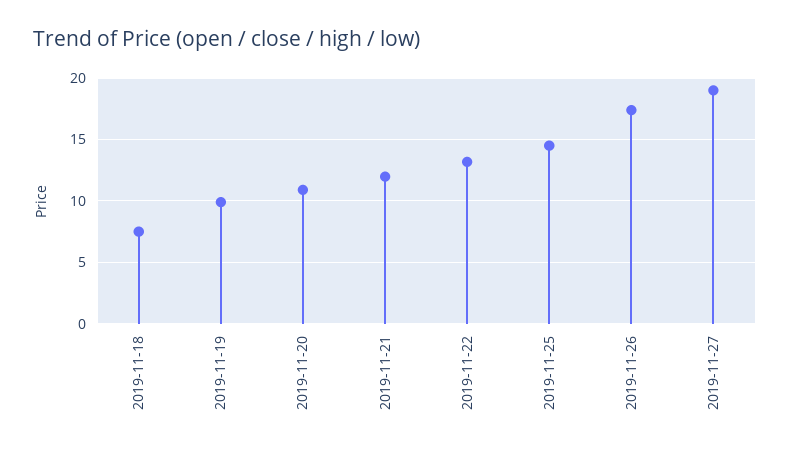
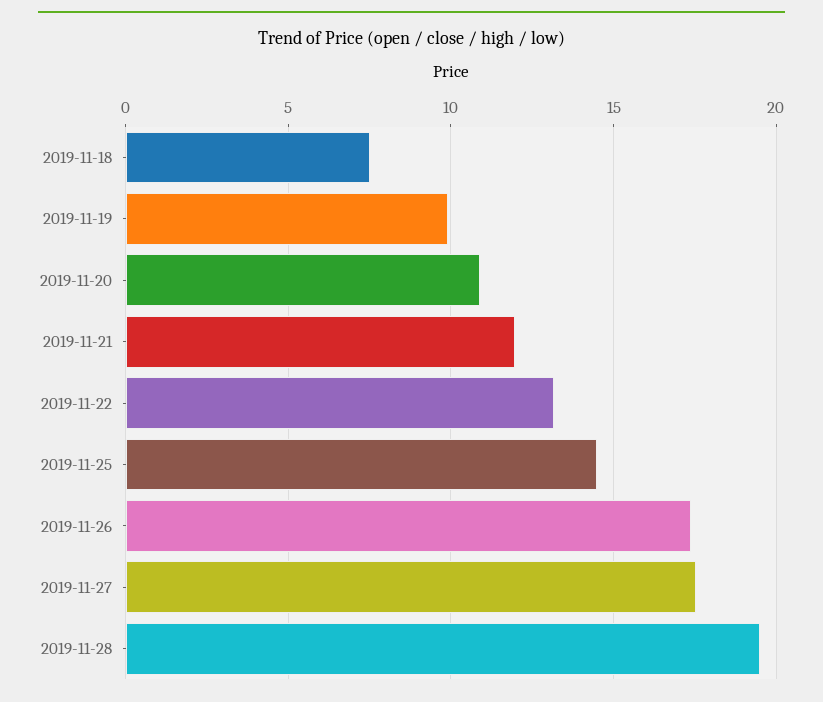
2019-11-27: 19 -> 17.5
2019-11-28: none -> 19.5

